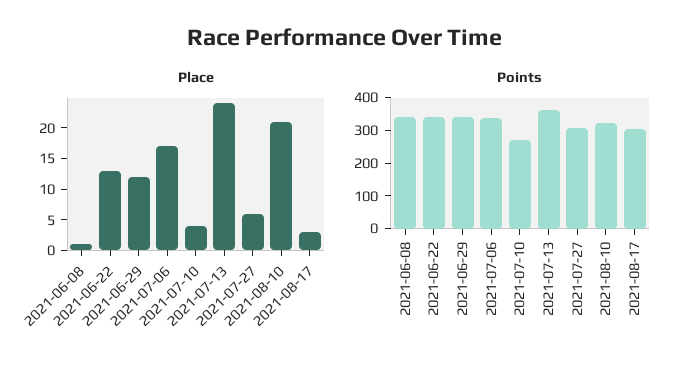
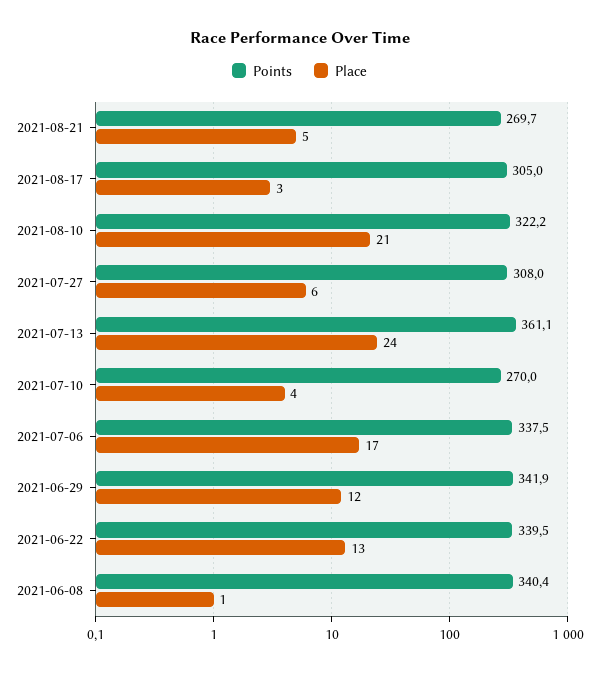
Points, 2021-08-21: none -> 269.7
Place, 2021-08-21: none -> 5

